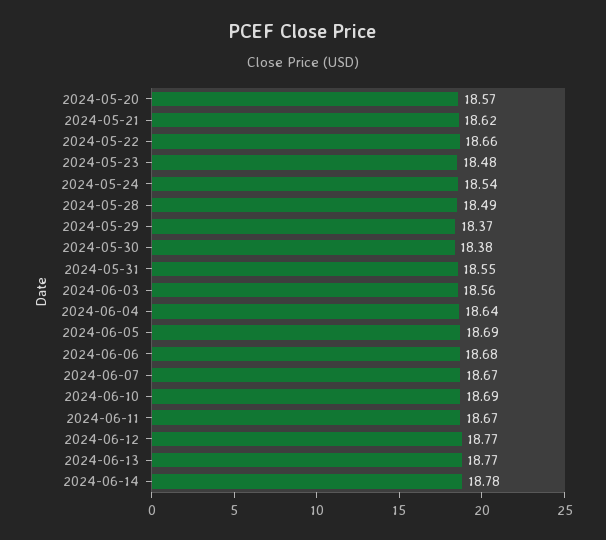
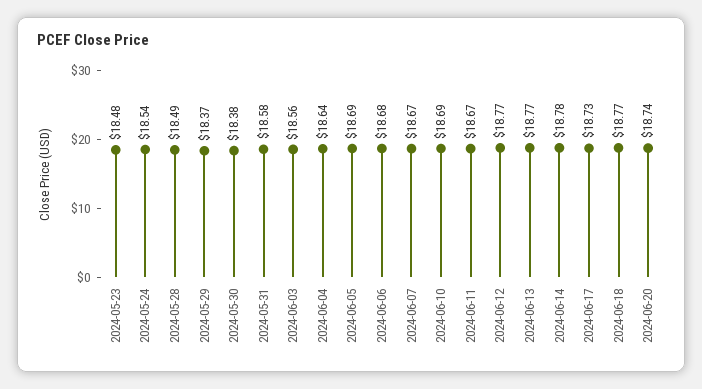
2024-05-20: 18.57 -> none
2024-05-21: 18.62 -> none
2024-05-22: 18.66 -> none
2024-05-31: 18.55 -> 18.58
2024-06-17: none -> 18.73
2024-06-18: none -> 18.77
2024-06-20: none -> 18.74

